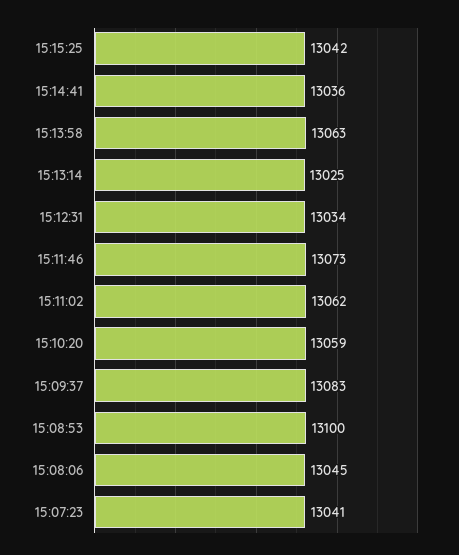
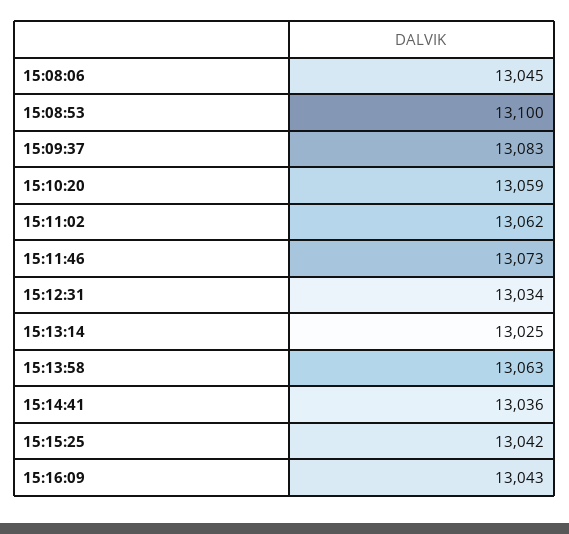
15:07:23: 13041 -> none
15:16:09: none -> 13043

